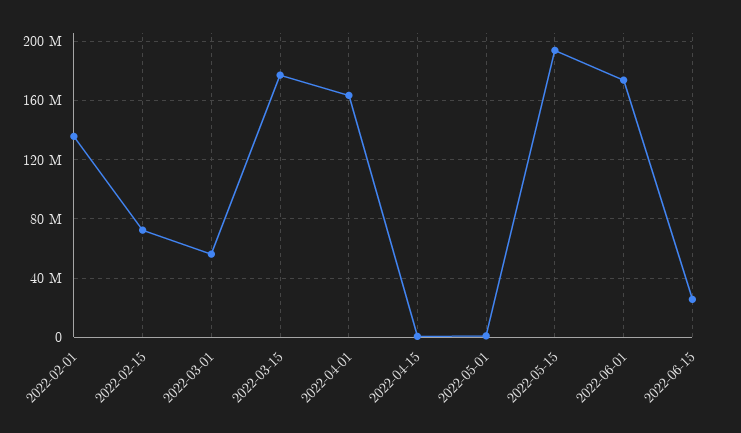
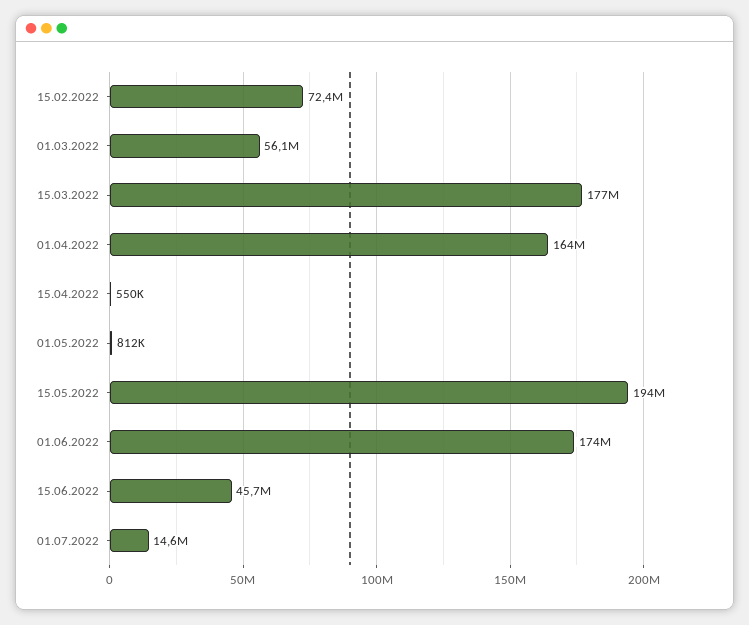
2022-02-01: 135000000 -> none
2022-06-15: 25000000 -> 45700000
01.07.2022: none -> 14600000

